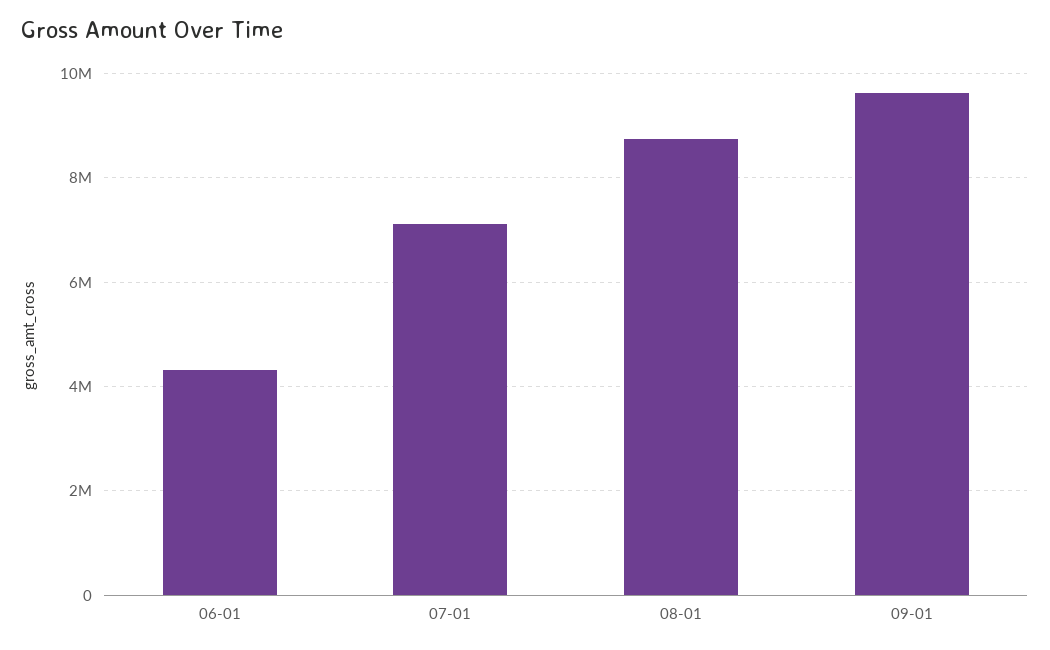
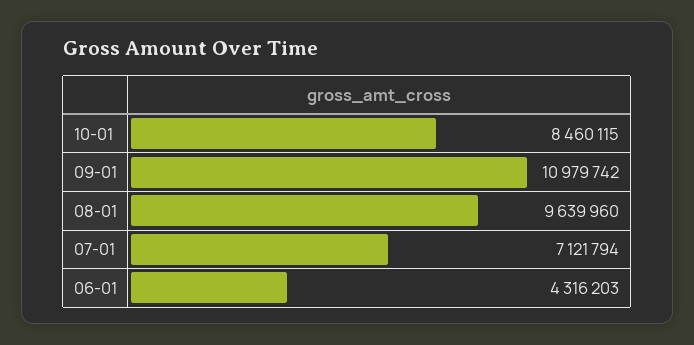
08-01: 8800000 -> 9639960
09-01: 9600000 -> 10979742
10-01: none -> 8460115

